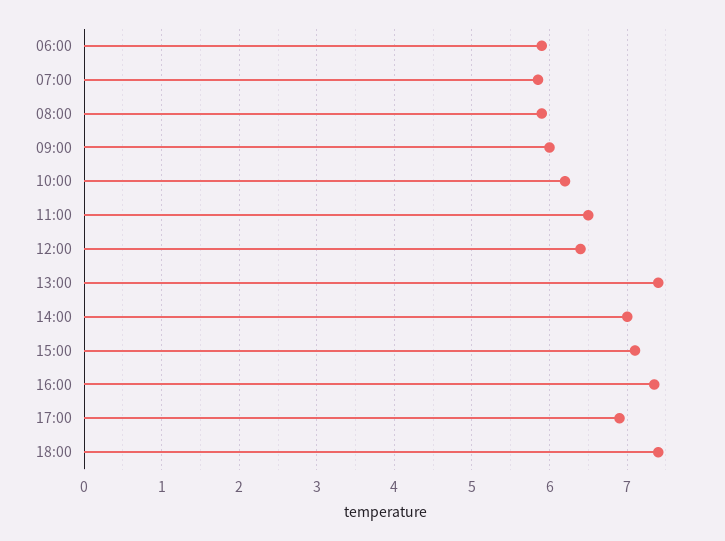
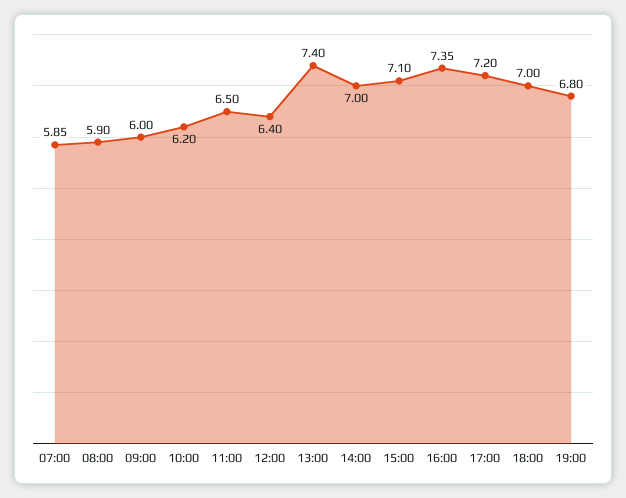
06:00: 5.9 -> none
17:00: 6.9 -> 7.2
18:00: 7.4 -> 7
19:00: none -> 6.8

